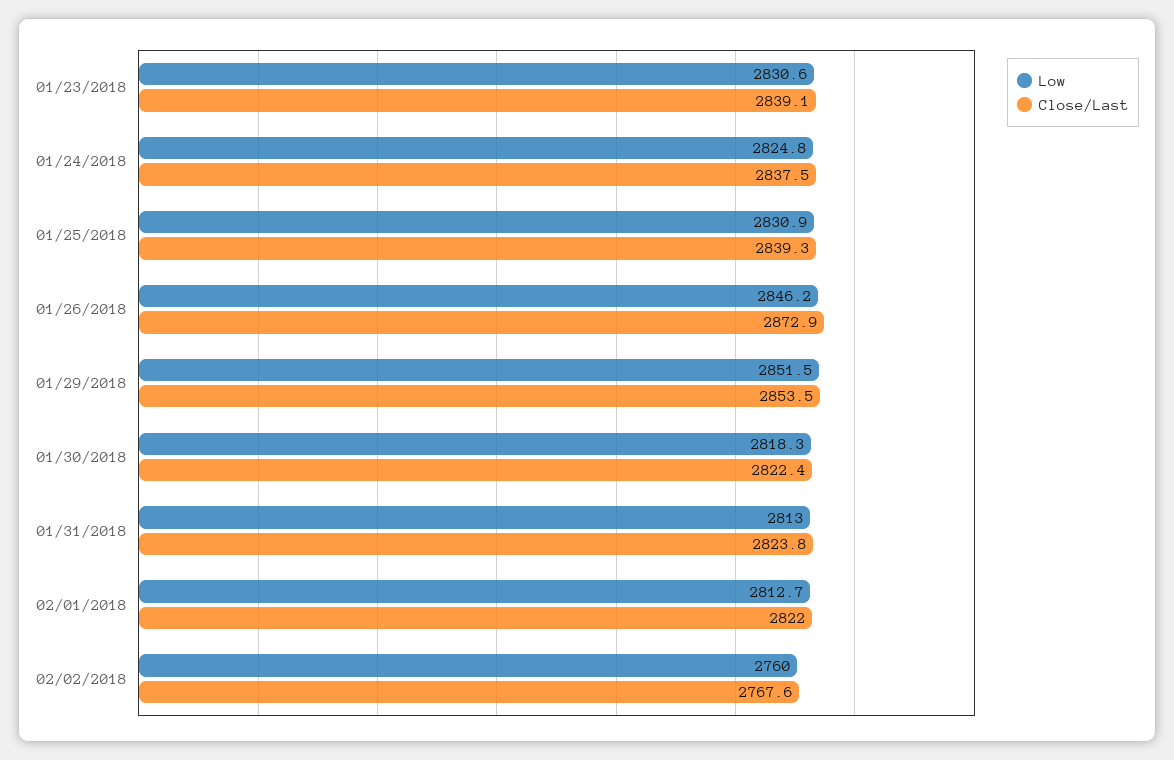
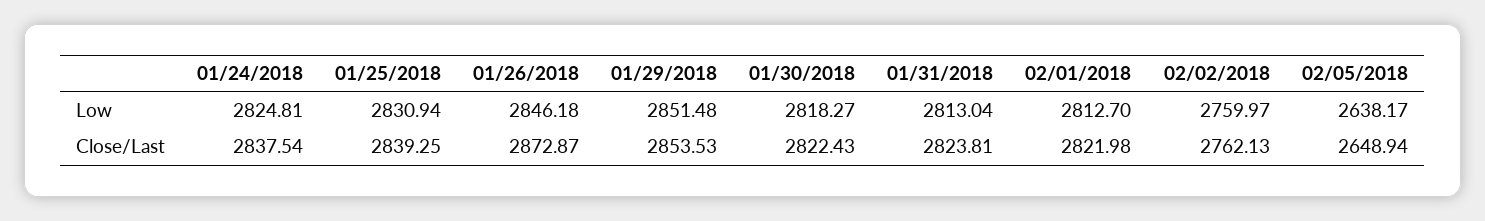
Low, 01/23/2018: 2830.6 -> none
Close/Last, 01/23/2018: 2839.1 -> none
Close/Last, 02/02/2018: 2767.6 -> 2762.13
Low, 02/05/2018: none -> 2638.17
Close/Last, 02/05/2018: none -> 2648.94

